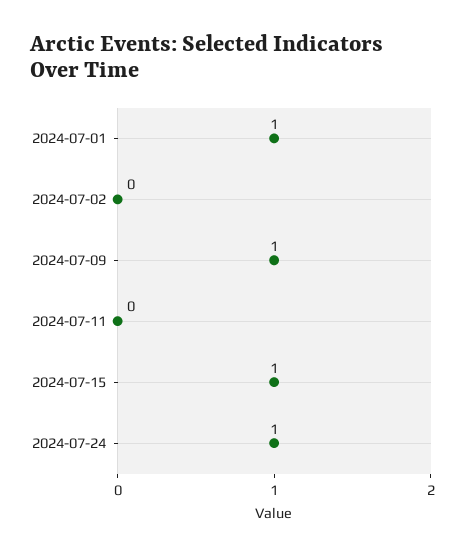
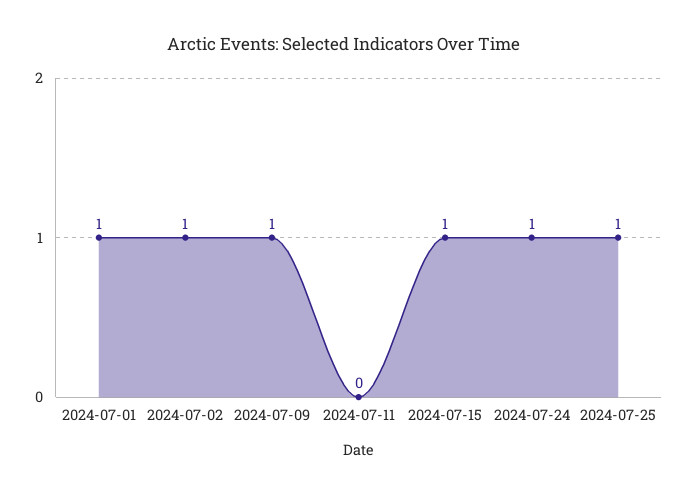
2024-07-02: 0 -> 1
2024-07-25: none -> 1

